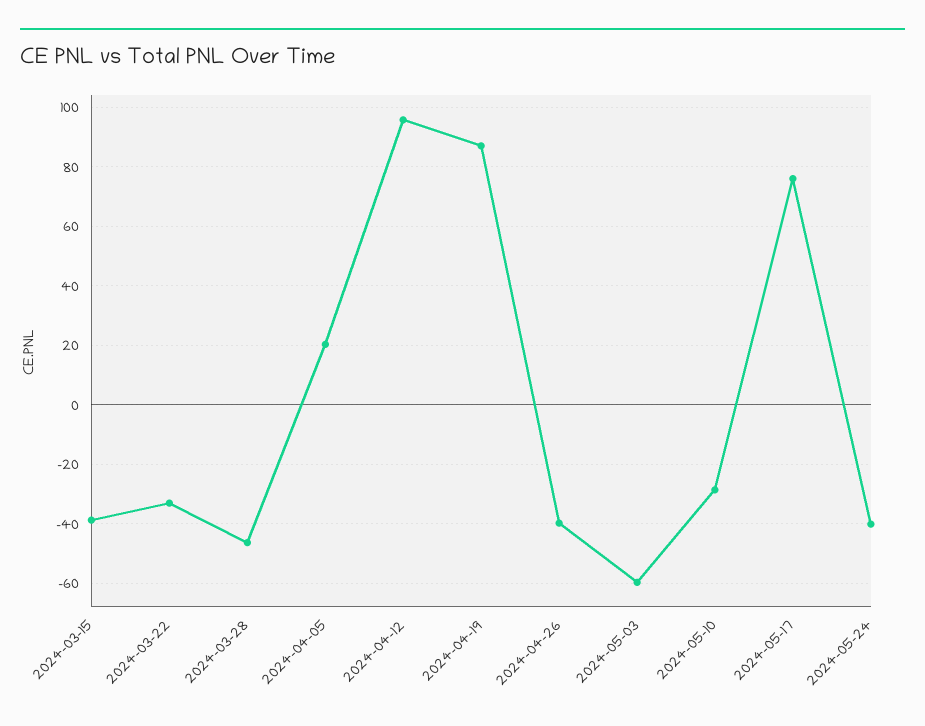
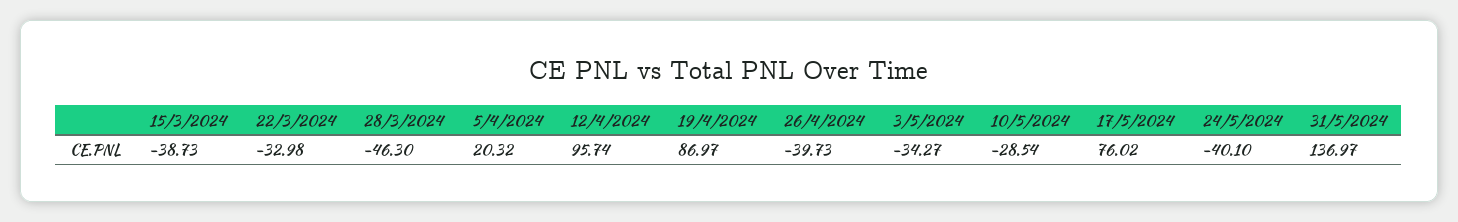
2024-05-03: -60 -> -34.27
31/5/2024: none -> 136.97

